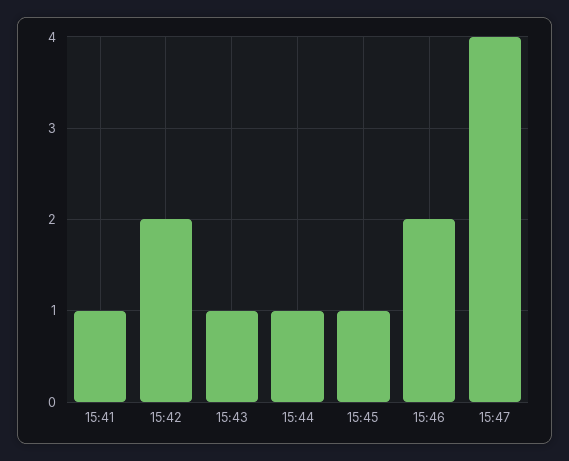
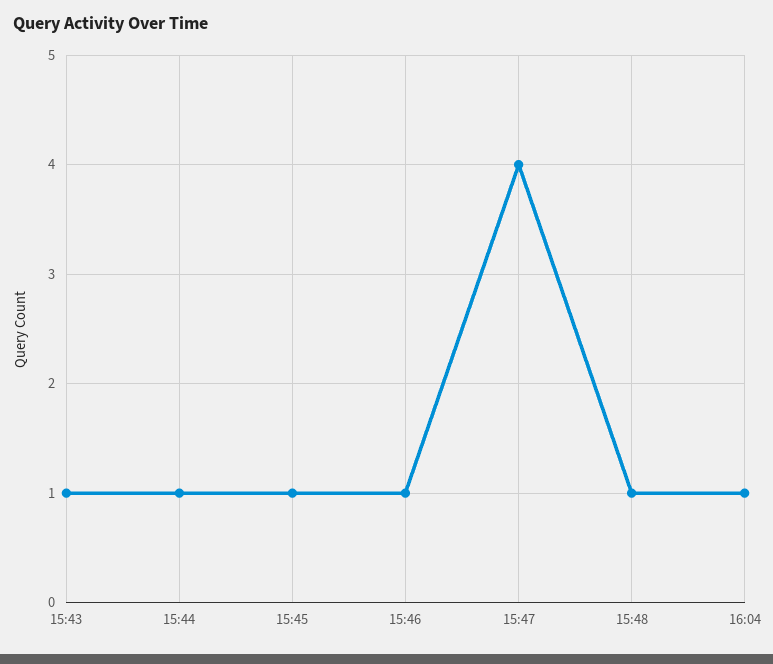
15:41: 1 -> none
15:42: 2 -> none
15:46: 2 -> 1
15:48: none -> 1
16:04: none -> 1

